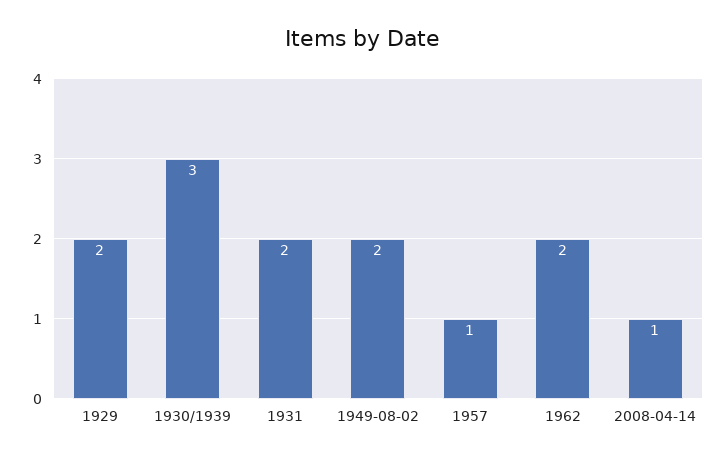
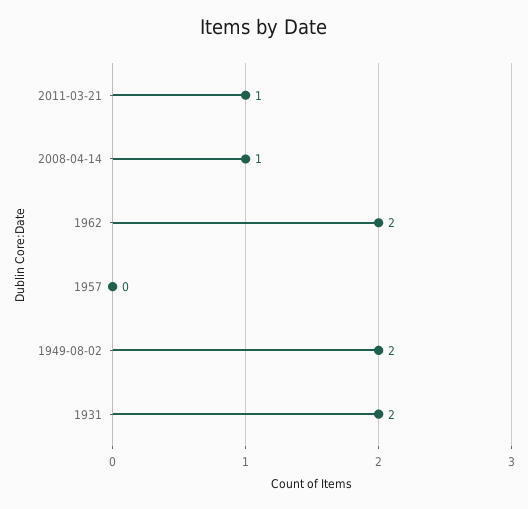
1929: 2 -> none
1930/1939: 3 -> none
1957: 1 -> 0
2011-03-21: none -> 1

